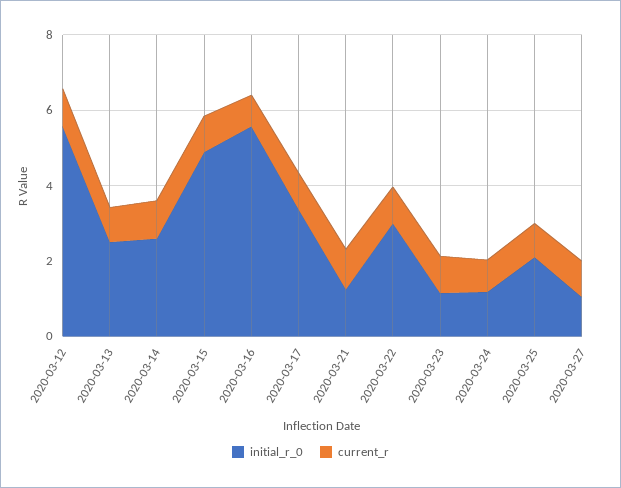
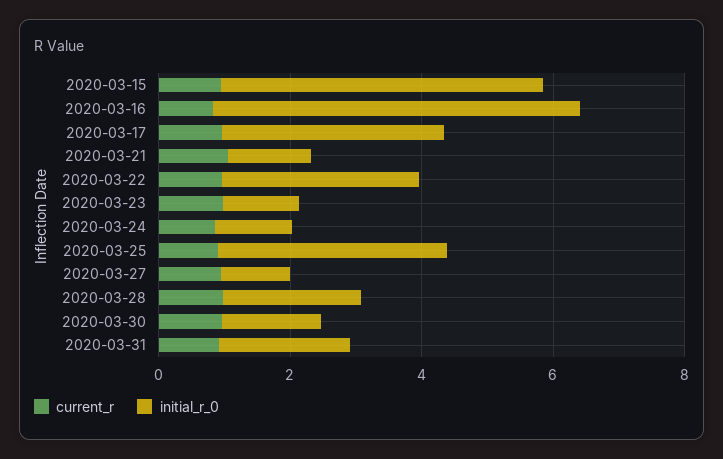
initial_r_0, 2020-03-12: 5.5 -> none
current_r, 2020-03-12: 1 -> none
initial_r_0, 2020-03-13: 2.5 -> none
current_r, 2020-03-13: 1 -> none
initial_r_0, 2020-03-14: 2.5 -> none
current_r, 2020-03-14: 1 -> none
initial_r_0, 2020-03-25: 2 -> 3.5
current_r, 2020-03-28: none -> 1
initial_r_0, 2020-03-28: none -> 2
current_r, 2020-03-30: none -> 1
initial_r_0, 2020-03-30: none -> 1.5
current_r, 2020-03-31: none -> 1
initial_r_0, 2020-03-31: none -> 2

